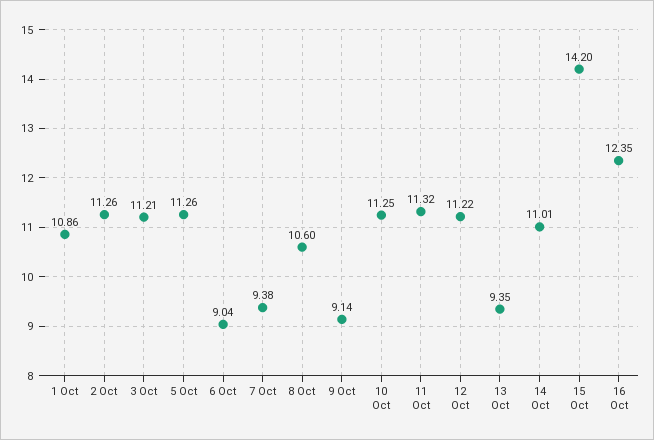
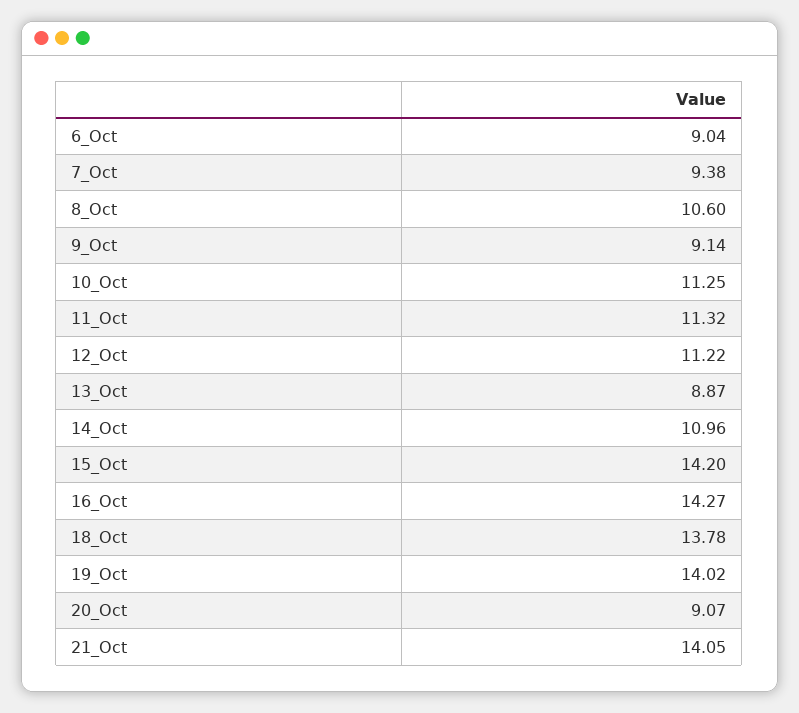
1 Oct: 10.86 -> none
2 Oct: 11.26 -> none
3 Oct: 11.21 -> none
5 Oct: 11.26 -> none
13 Oct: 9.35 -> 8.87
14 Oct: 11.01 -> 10.96
16 Oct: 12.35 -> 14.27
18_Oct: none -> 13.78
19_Oct: none -> 14.02
20_Oct: none -> 9.07
21_Oct: none -> 14.05

